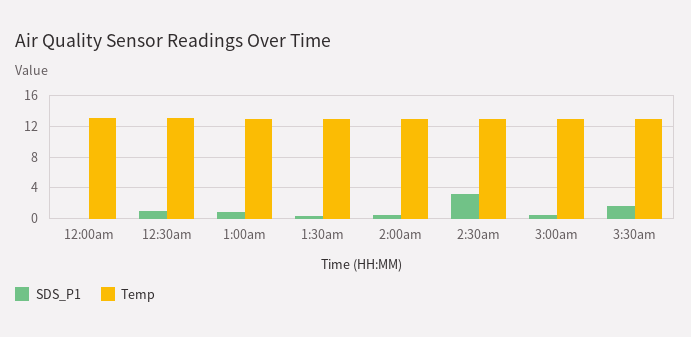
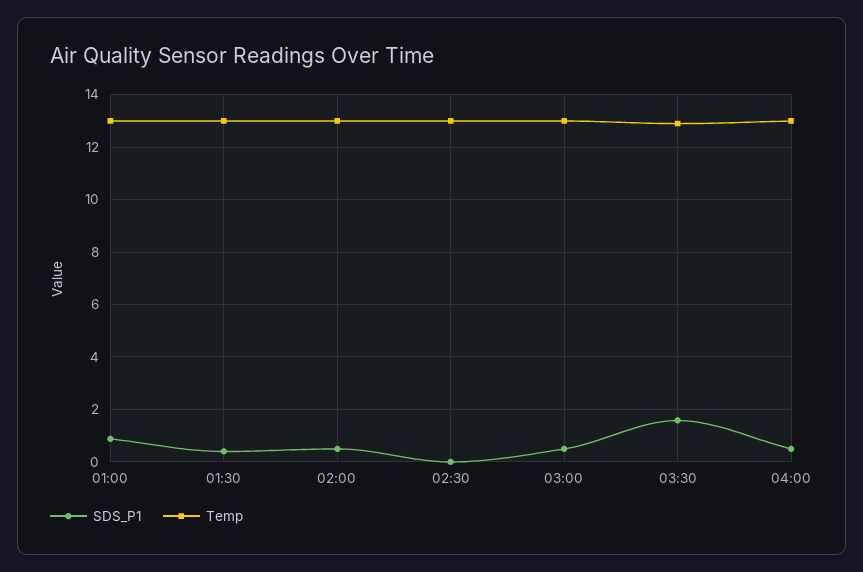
SDS_P1, 12:00am: 0 -> none
Temp, 12:00am: 13 -> none
SDS_P1, 12:30am: 1 -> none
Temp, 12:30am: 13 -> none
SDS_P1, 2:30am: 3 -> 0
SDS_P1, 04:00: none -> 0.5
Temp, 04:00: none -> 13

